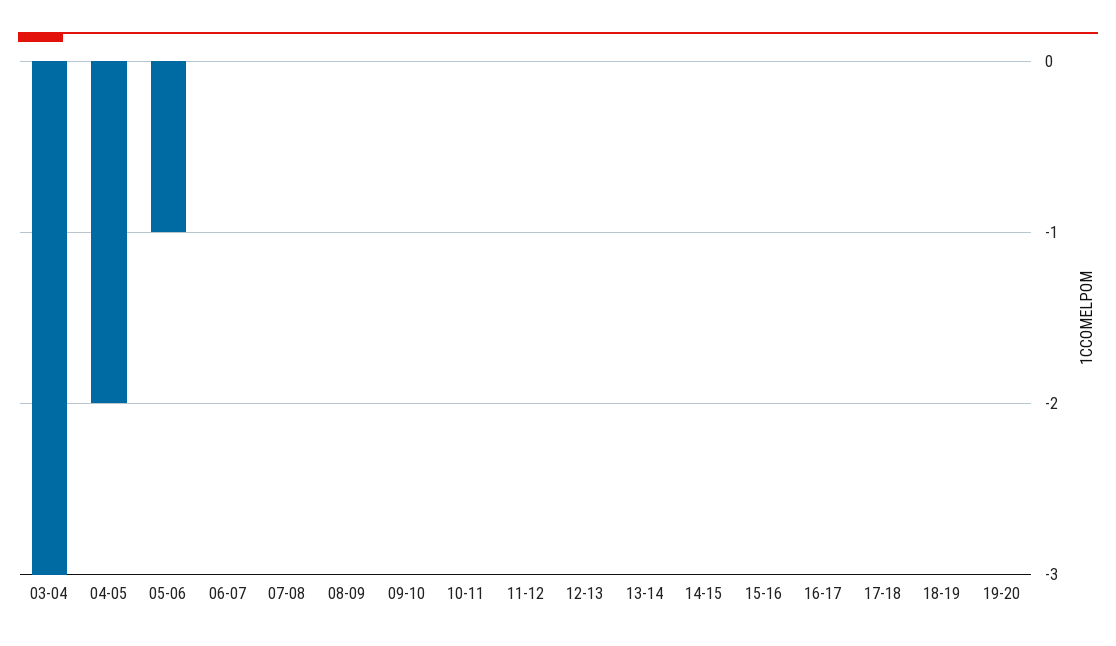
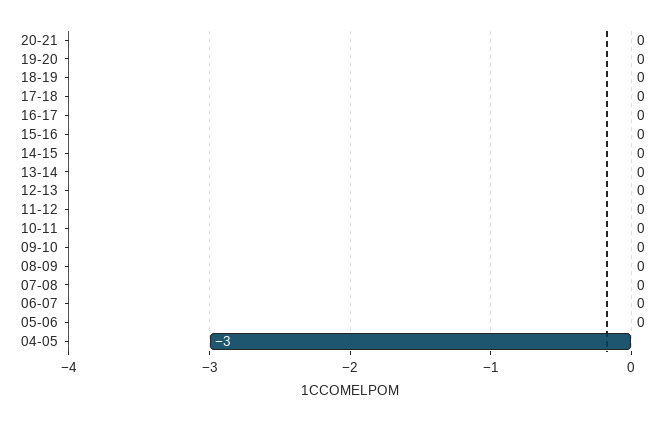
03-04: -3 -> none
04-05: -2 -> -3
05-06: -1 -> 0
20-21: none -> 0

